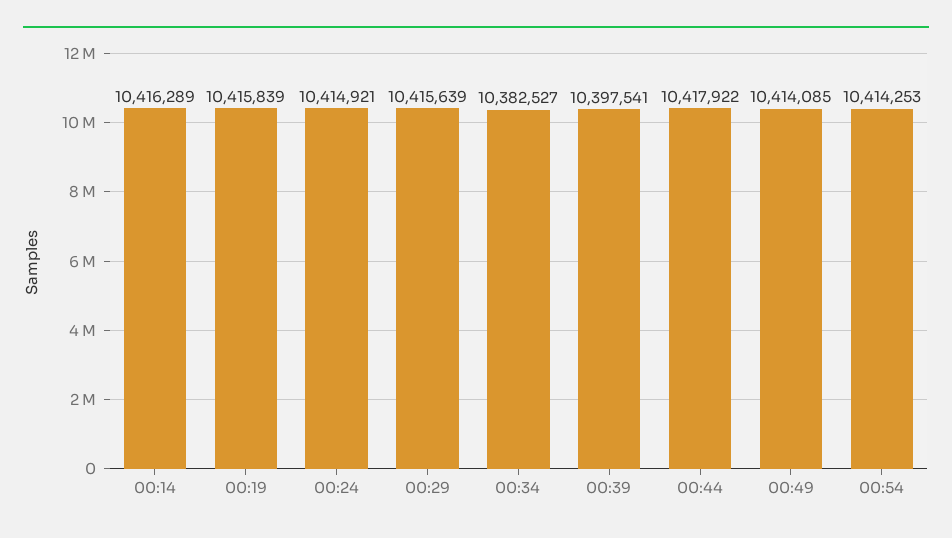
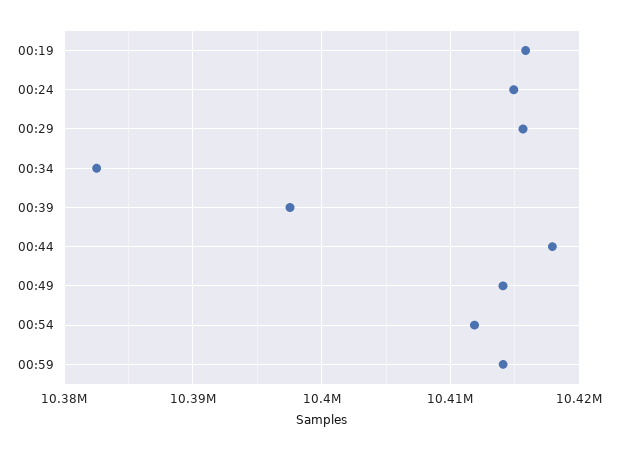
00:14: 10416289 -> none
00:54: 10414253 -> 10412000
00:59: none -> 10414000

